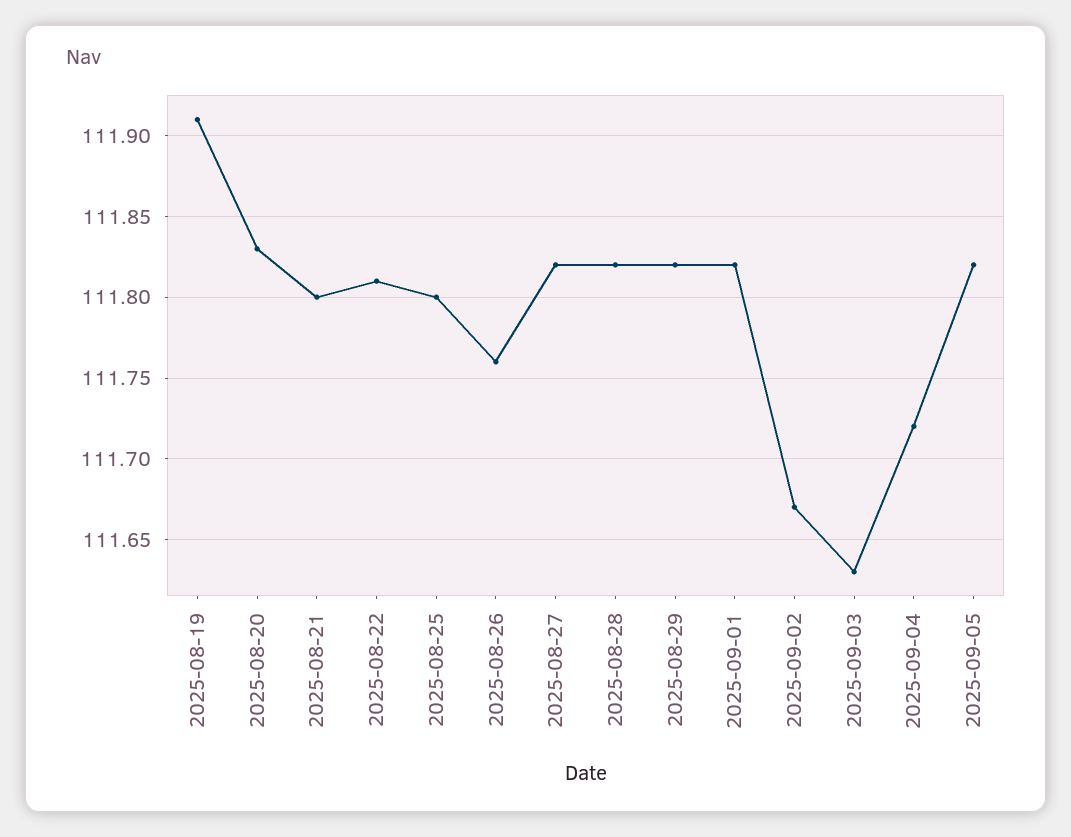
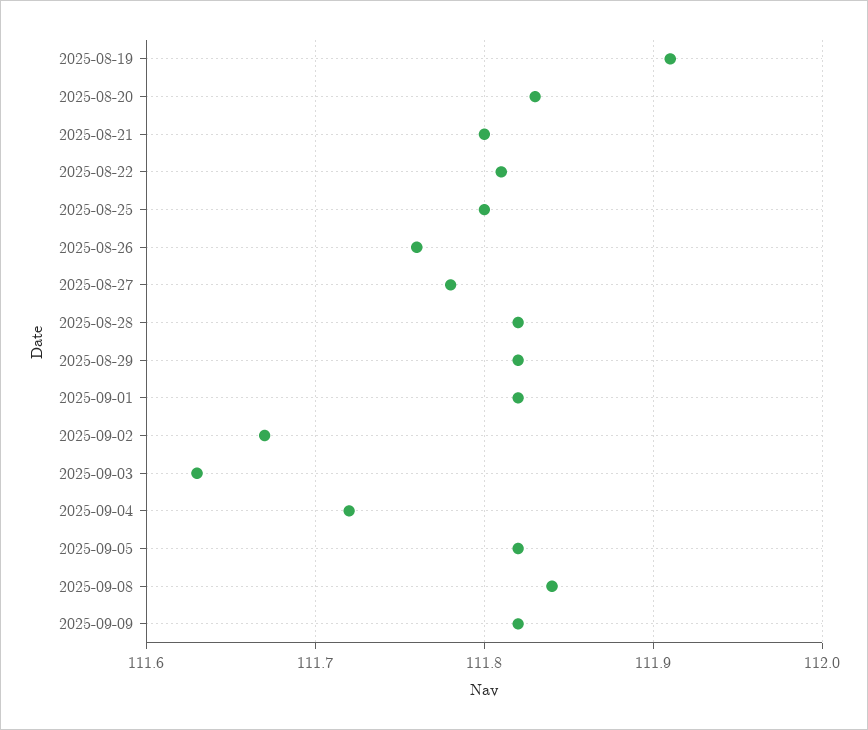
2025-08-27: 111.82 -> 111.78
2025-09-08: none -> 111.84
2025-09-09: none -> 111.82

